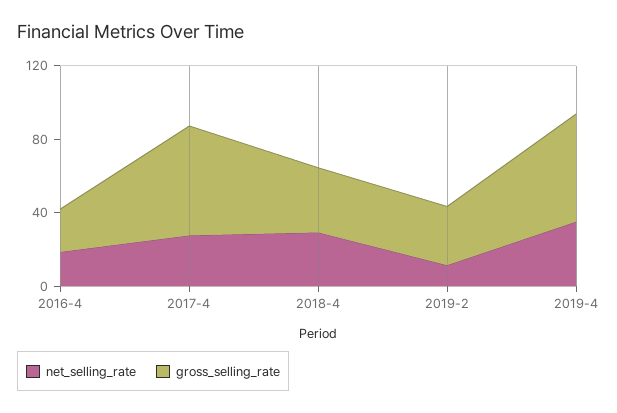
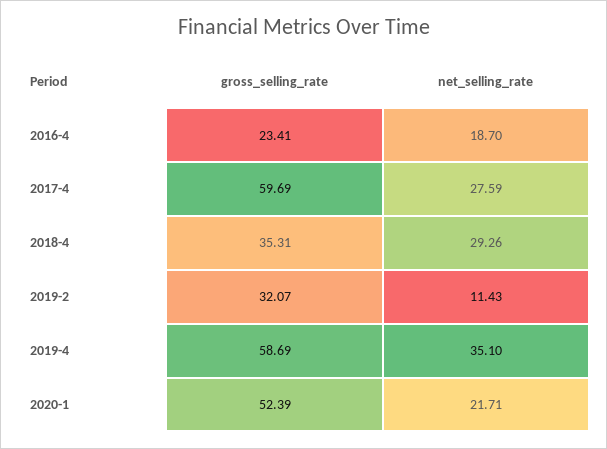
gross_selling_rate, 2020-1: none -> 52.39
net_selling_rate, 2020-1: none -> 21.71

